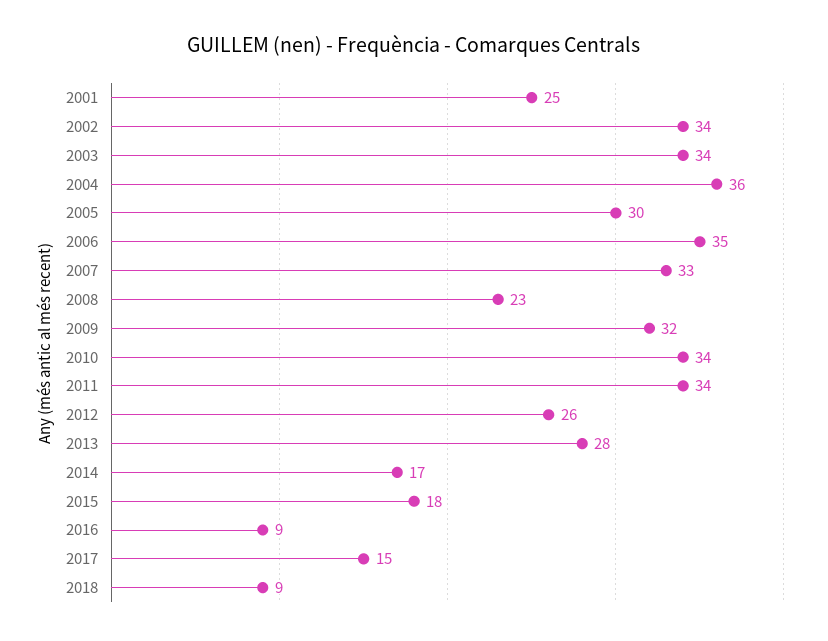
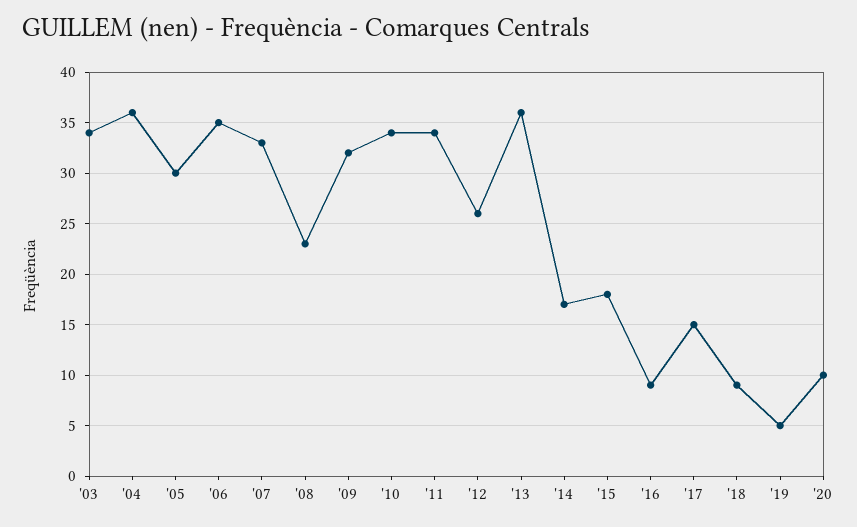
2001: 25 -> none
2002: 34 -> none
2013: 28 -> 36
'19: none -> 5
'20: none -> 10

